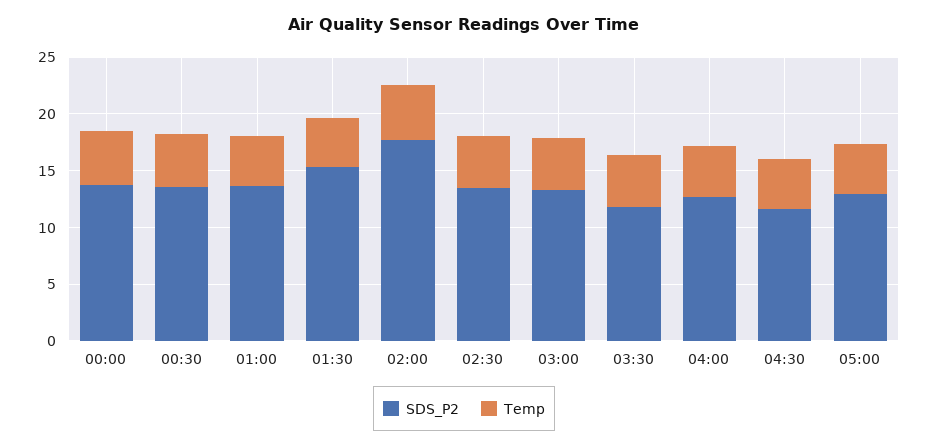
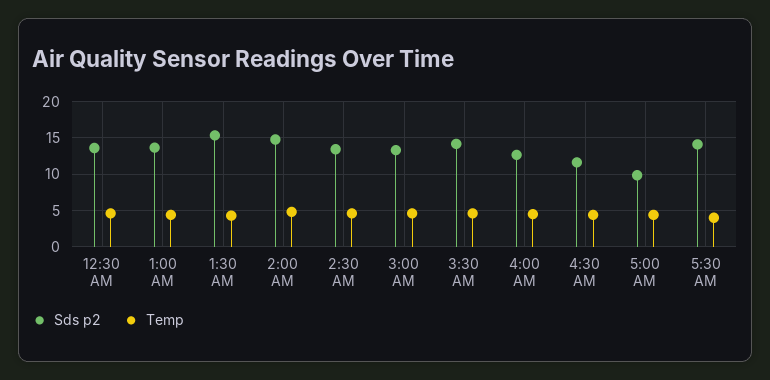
SDS_P2, 00:00: 14 -> none
Temp, 00:00: 5 -> none
SDS_P2, 02:00: 18 -> 15
SDS_P2, 03:30: 12 -> 14
SDS_P2, 05:00: 13 -> 10
SDS_P2, 5:30 AM: none -> 14
Temp, 5:30 AM: none -> 4

